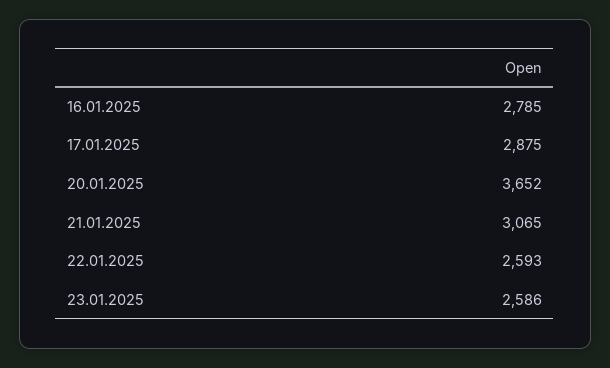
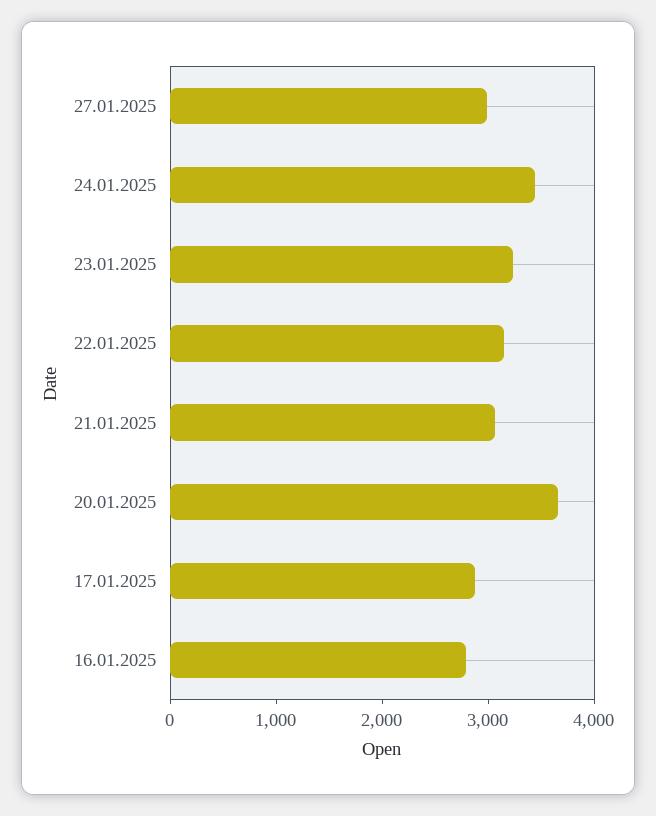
22.01.2025: 2593 -> 3200
23.01.2025: 2586 -> 3200
27.01.2025: none -> 3000
24.01.2025: none -> 3400

